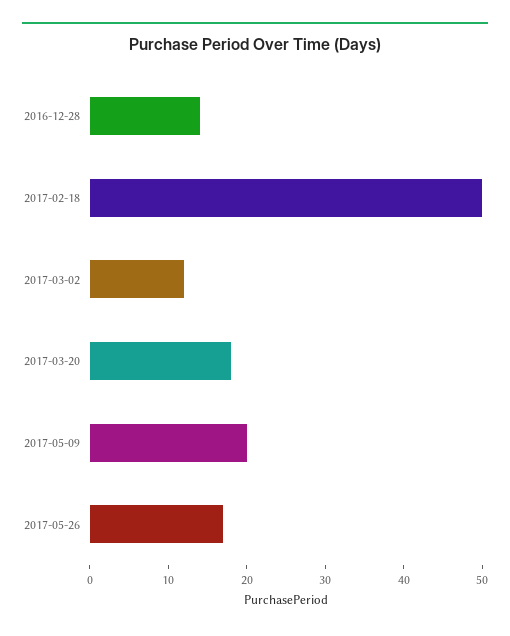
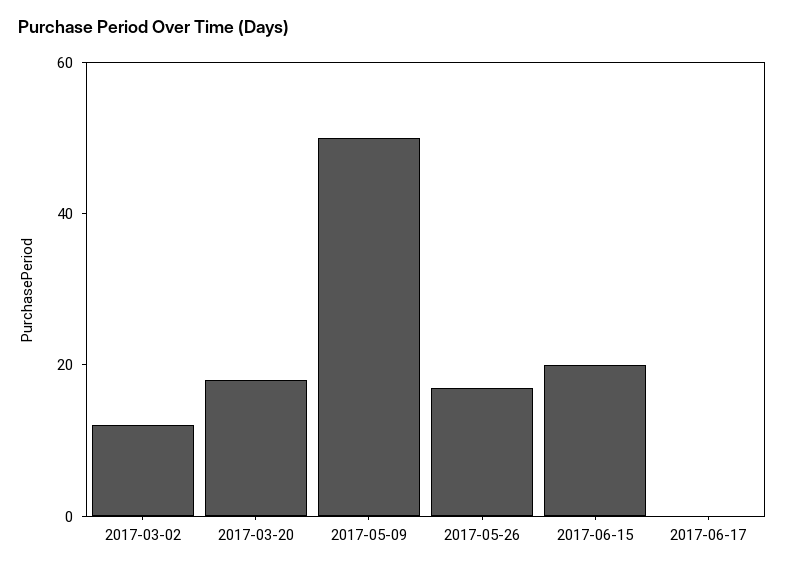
2016-12-28: 15 -> none
2017-02-18: 50 -> none
2017-05-09: 20 -> 50
2017-06-15: none -> 20
2017-06-17: none -> 0

